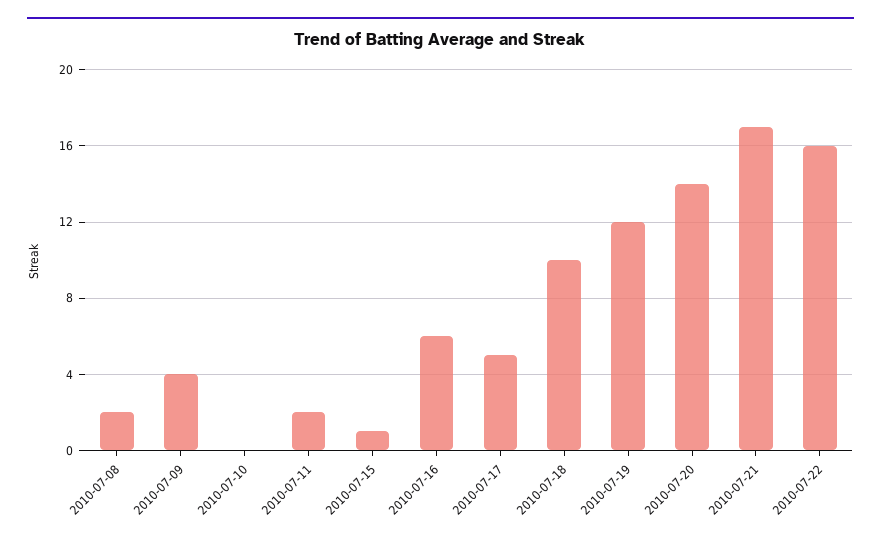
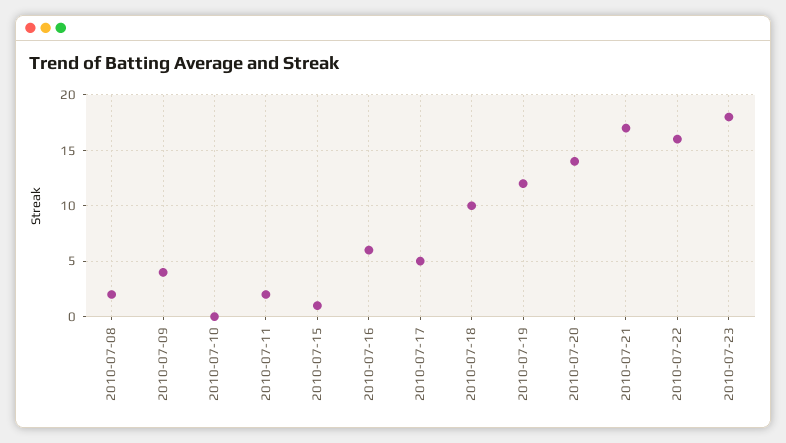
2010-07-23: none -> 18

